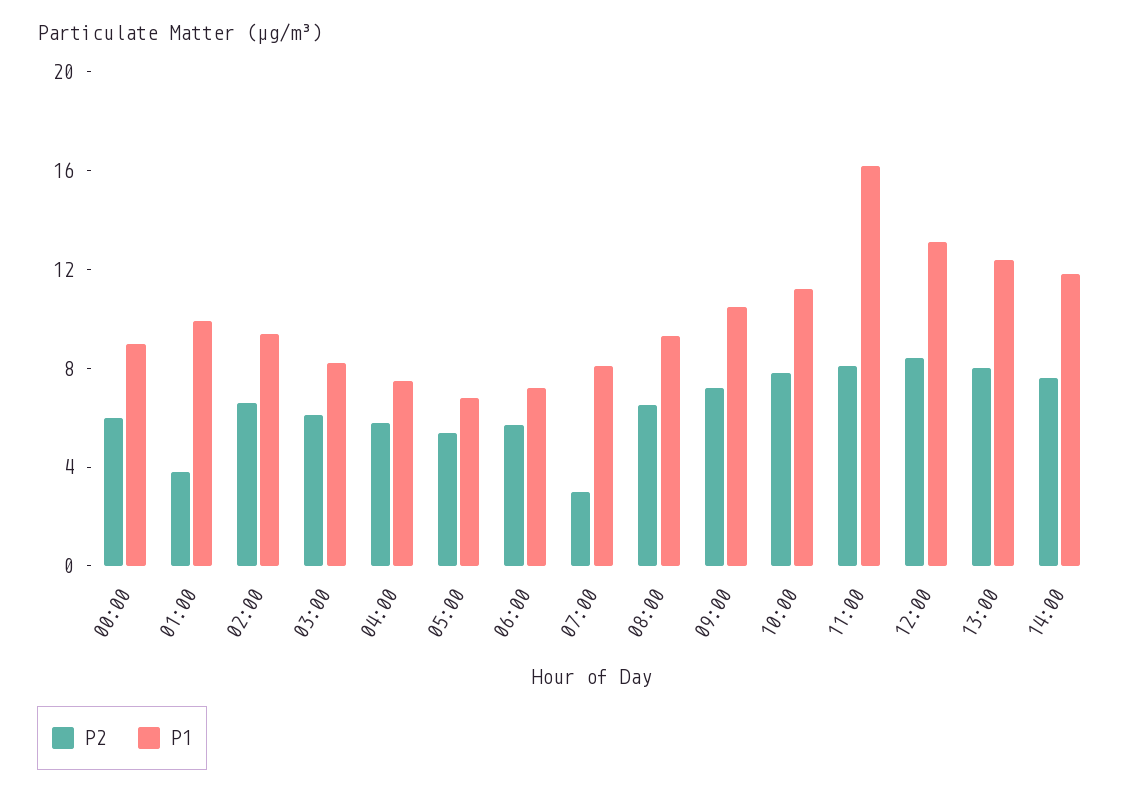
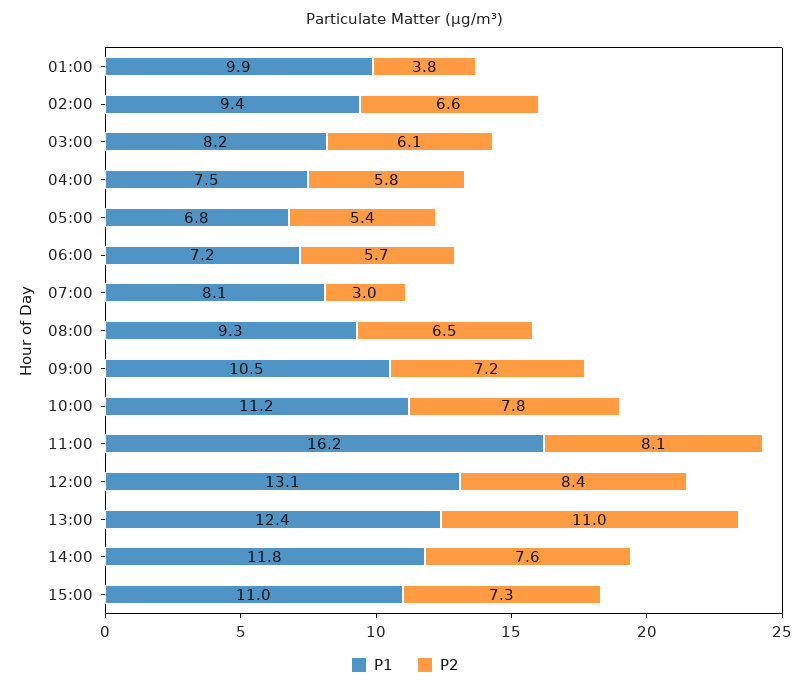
P2, 00:00: 6 -> none
P1, 00:00: 9 -> none
P2, 13:00: 8 -> 11
P1, 15:00: none -> 11
P2, 15:00: none -> 7.3

